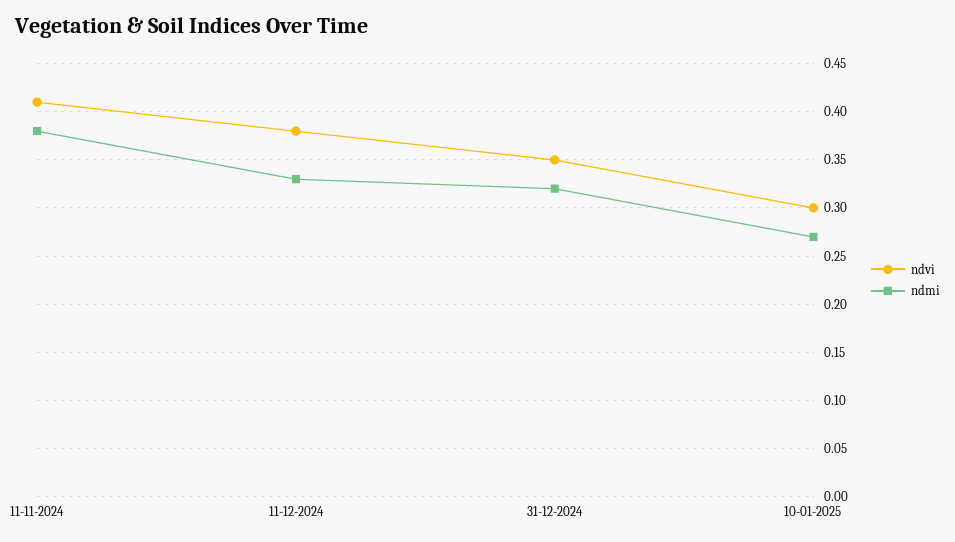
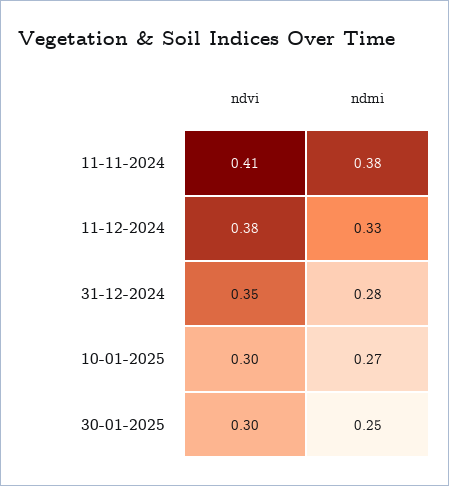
ndmi, 31-12-2024: 0.32 -> 0.28
ndvi, 30-01-2025: none -> 0.3
ndmi, 30-01-2025: none -> 0.25

